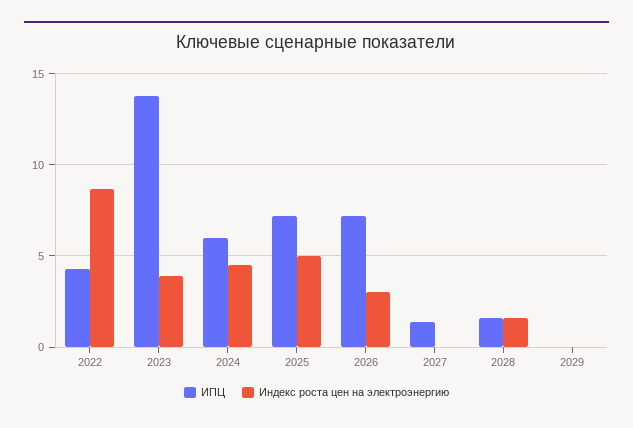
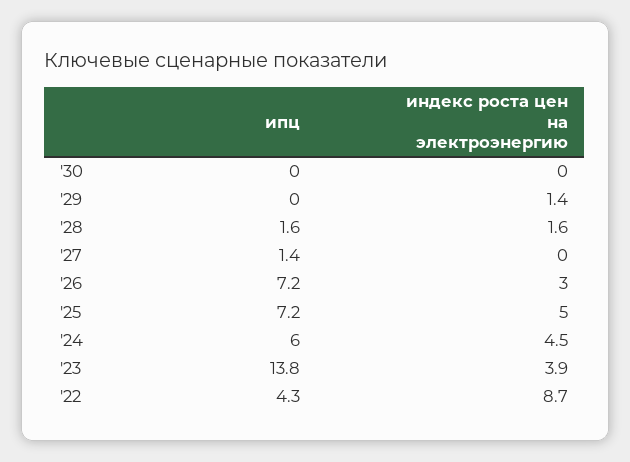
Индекс роста цен на электроэнергию, 2029: 0 -> 1.4
ИПЦ, '30: none -> 0
Индекс роста цен на электроэнергию, '30: none -> 0

